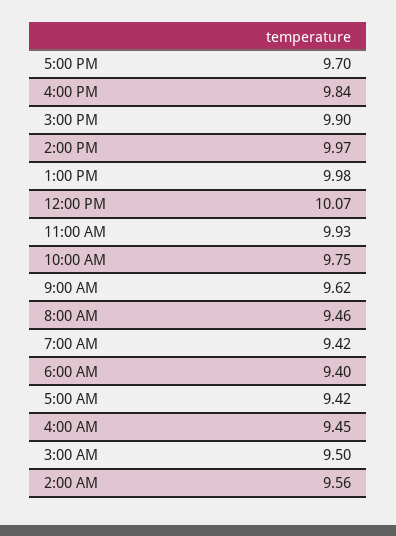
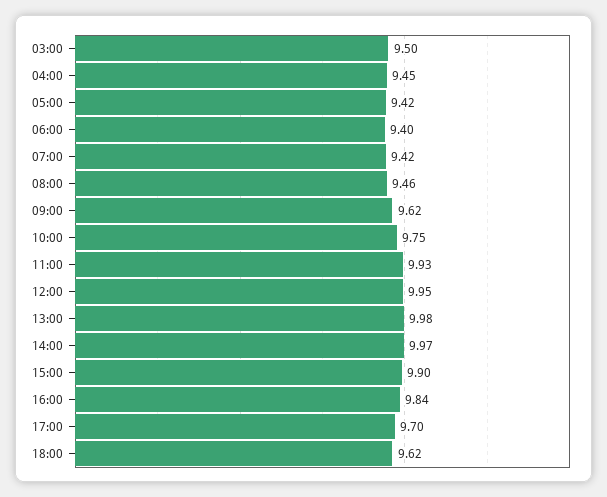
12:00 PM: 10.07 -> 9.95
2:00 AM: 9.56 -> none
18:00: none -> 9.62

